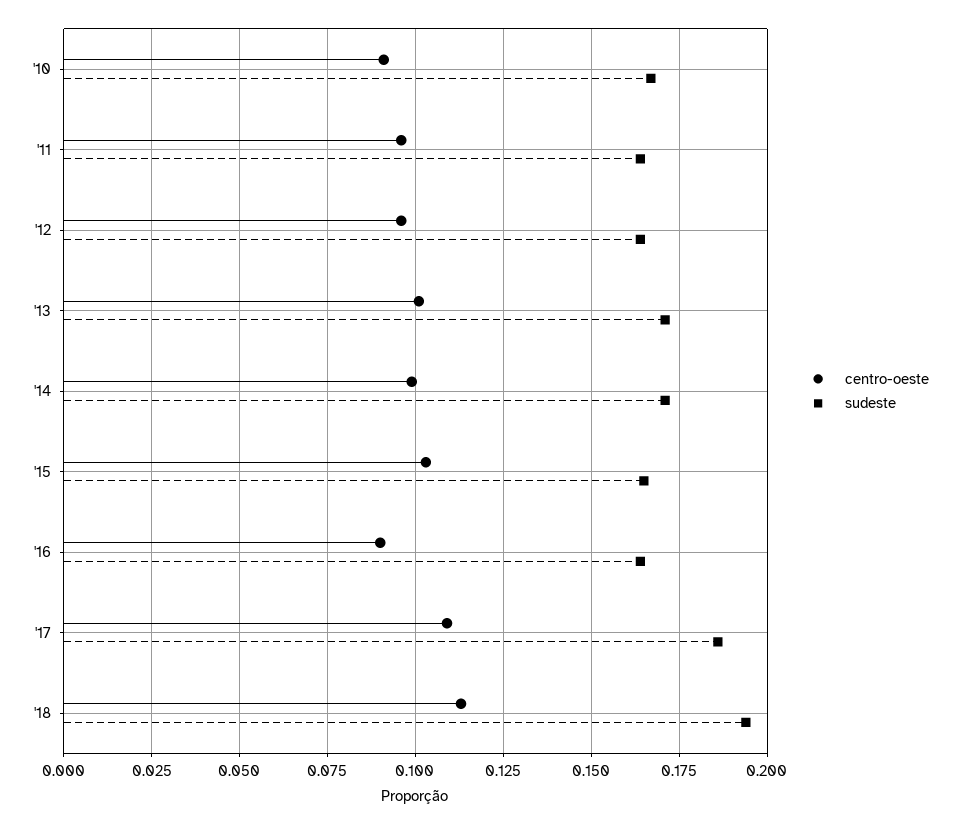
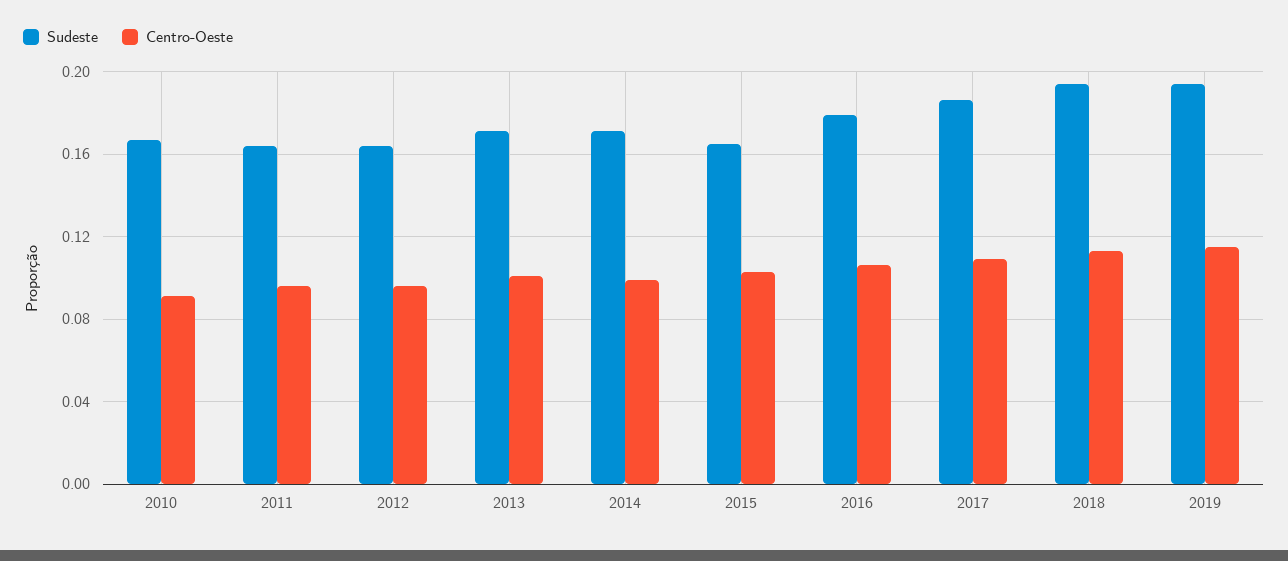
centro-oeste, '16: 0.09 -> 0.105
sudeste, '16: 0.165 -> 0.18
sudeste, 2019: none -> 0.195
centro-oeste, 2019: none -> 0.115

